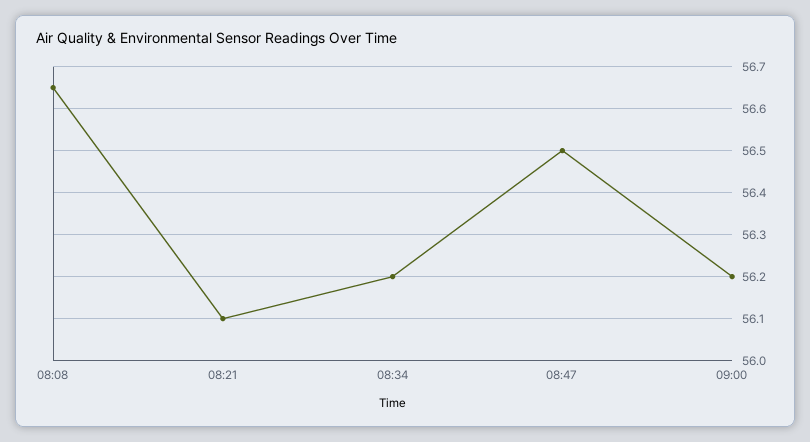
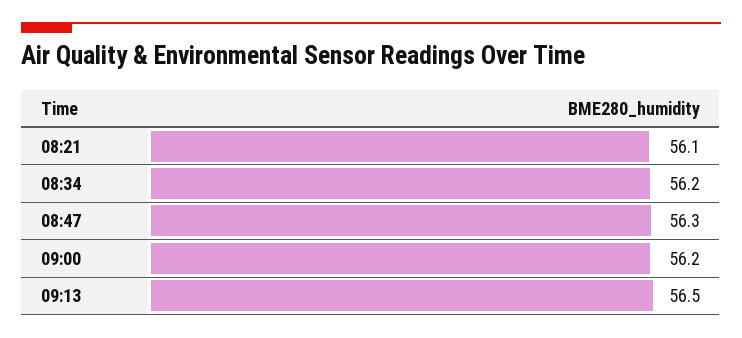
08:08: 56.65 -> none
08:47: 56.5 -> 56.3
09:13: none -> 56.5

